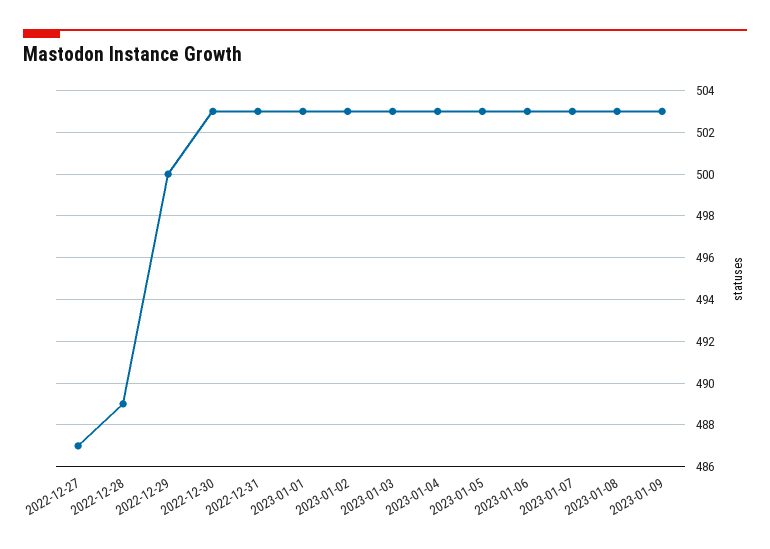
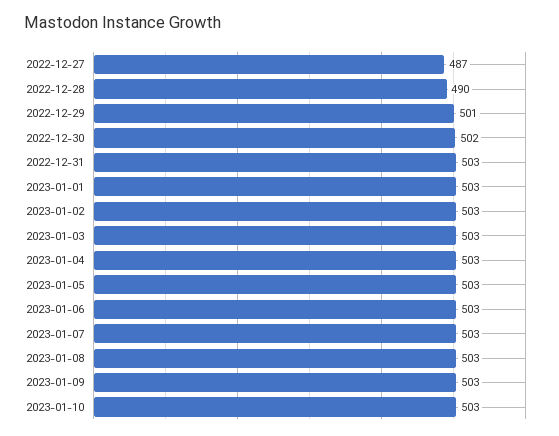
2022-12-28: 489 -> 490
2022-12-29: 500 -> 501
2022-12-30: 503 -> 502
2023-01-10: none -> 503

